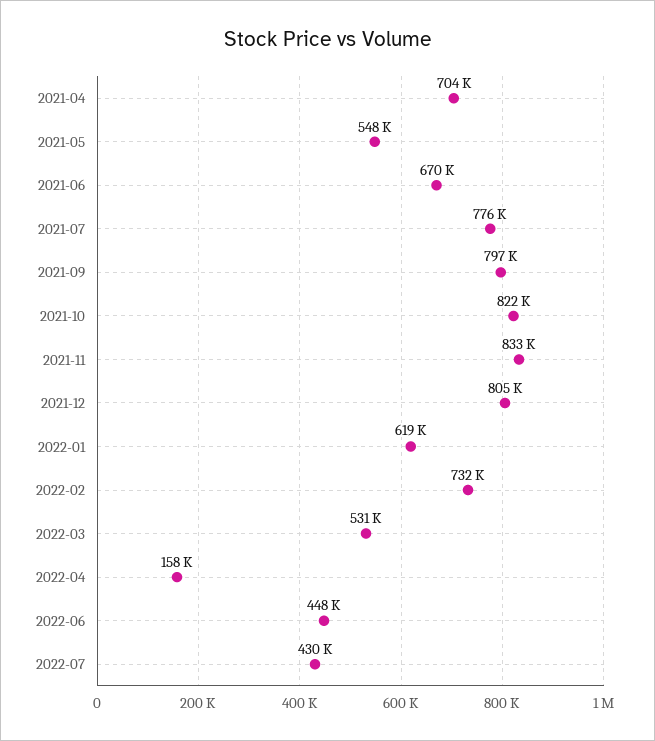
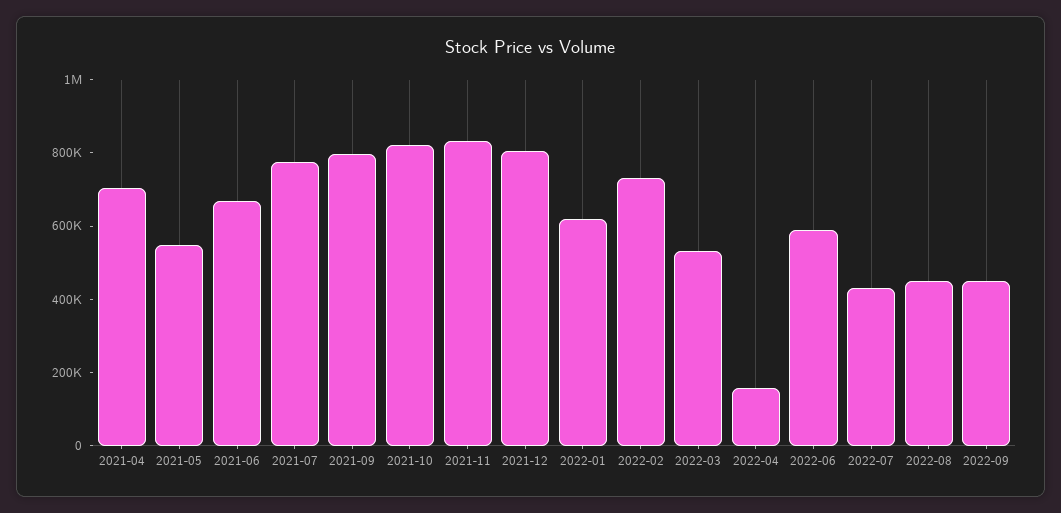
2022-06: 448000 -> 600000
2022-08: none -> 450000
2022-09: none -> 450000

